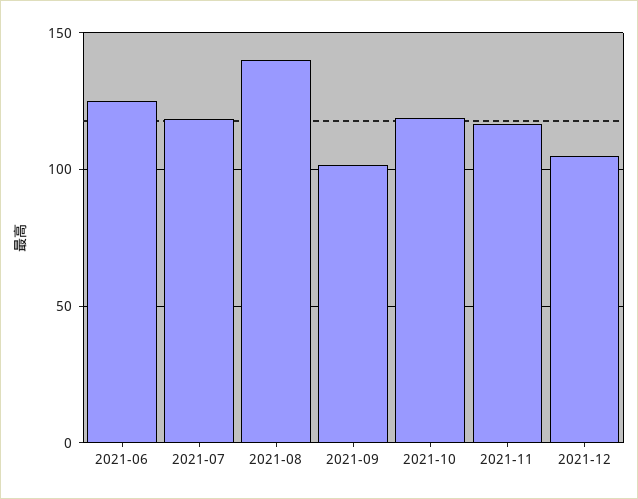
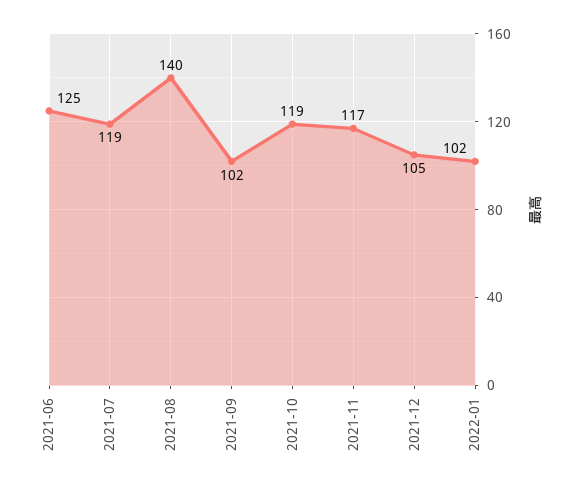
2022-01: none -> 102

